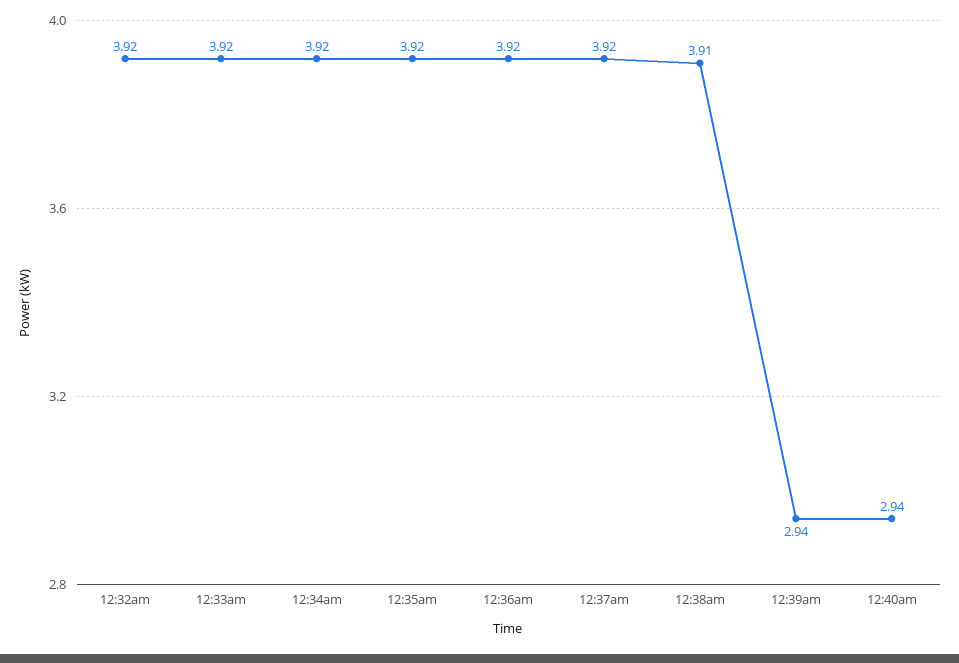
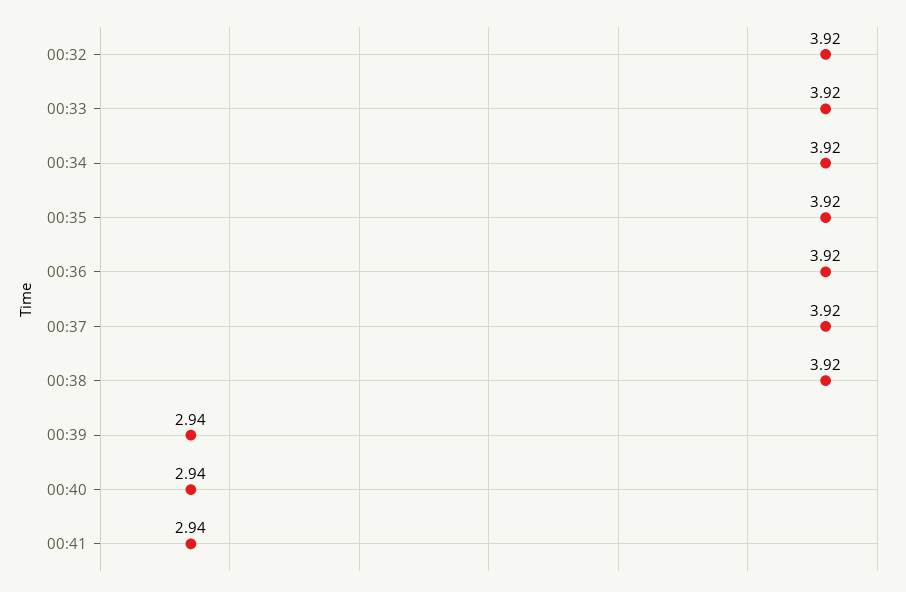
12:38am: 3.91 -> 3.92
00:41: none -> 2.94

